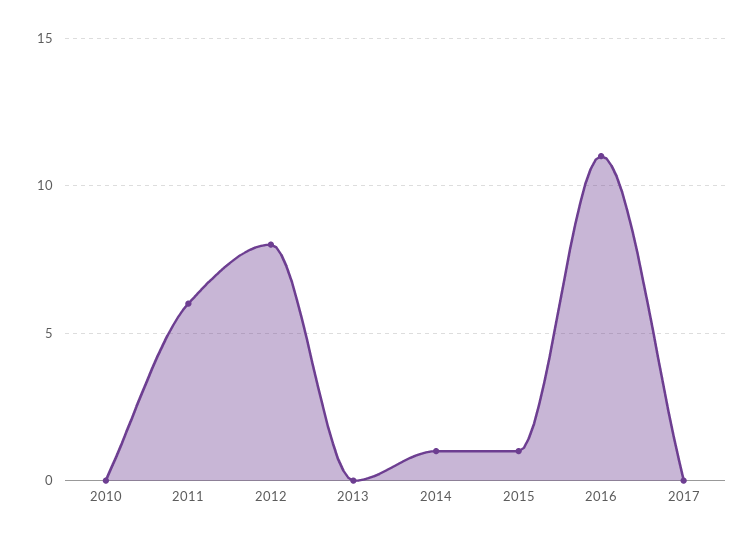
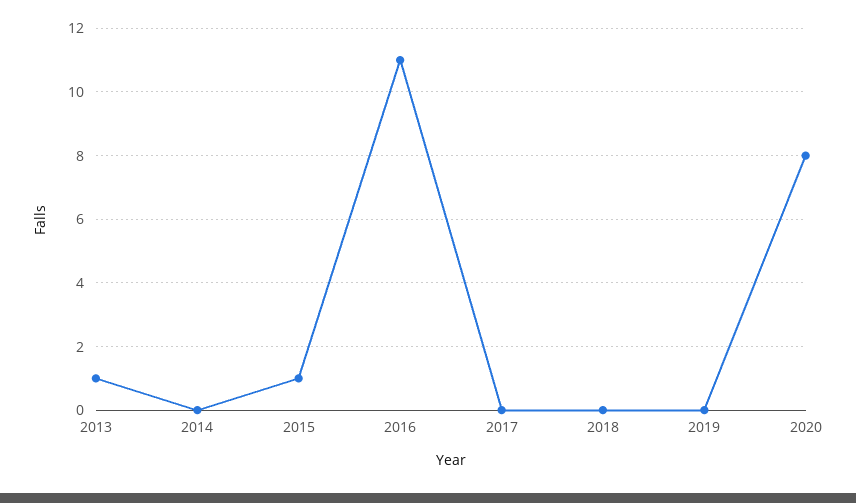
2010: 0 -> none
2011: 6 -> none
2012: 8 -> none
2013: 0 -> 1
2014: 1 -> 0
2018: none -> 0
2019: none -> 0
2020: none -> 8

